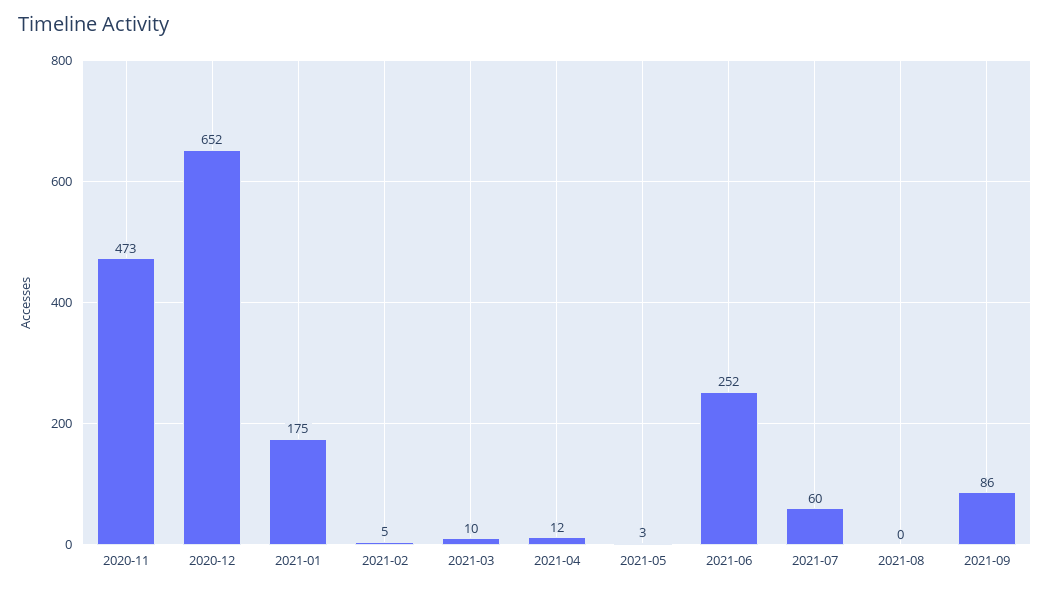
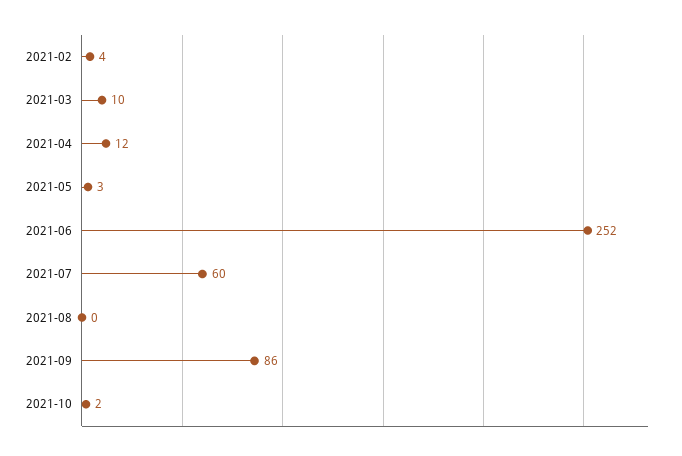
2020-11: 473 -> none
2020-12: 652 -> none
2021-01: 175 -> none
2021-02: 5 -> 4
2021-10: none -> 2

